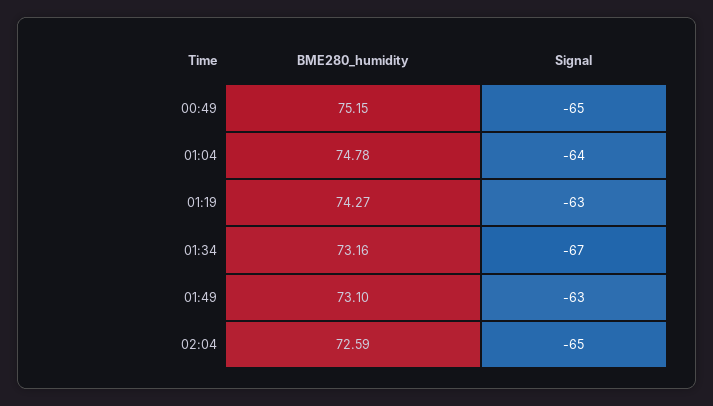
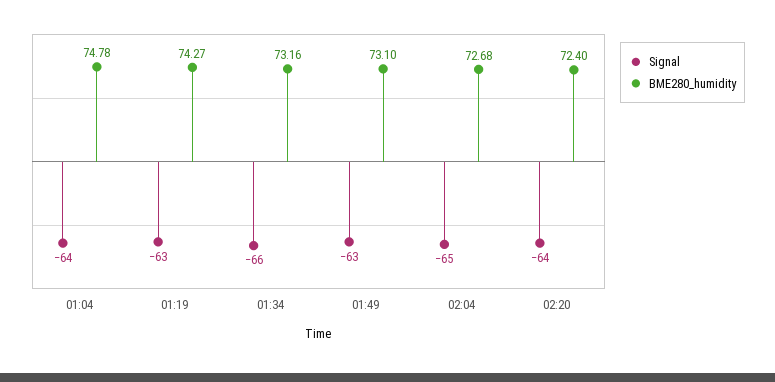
BME280_humidity, 00:49: 75.15 -> none
Signal, 00:49: -65 -> none
Signal, 01:34: -67 -> -66
BME280_humidity, 02:04: 72.59 -> 72.68
Signal, 02:20: none -> -64
BME280_humidity, 02:20: none -> 72.4

